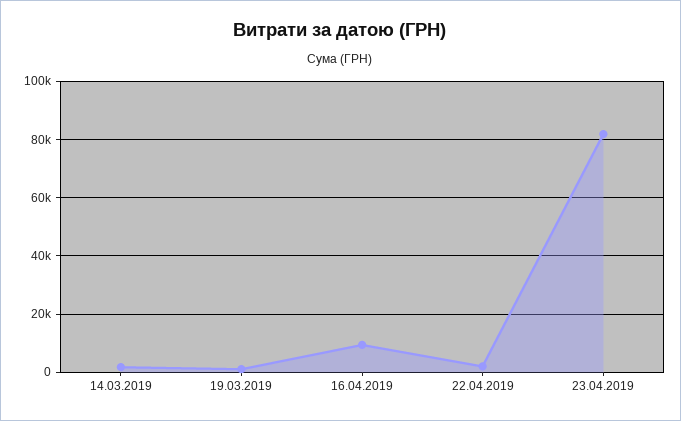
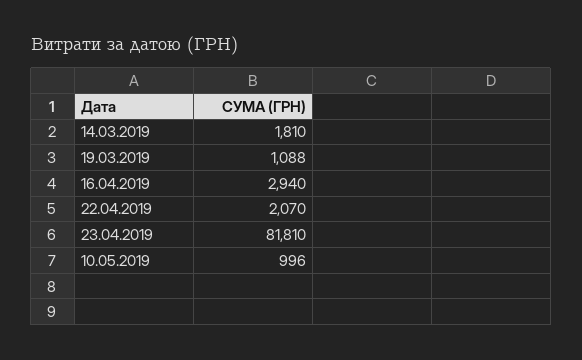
16.04.2019: 10000 -> 2940
10.05.2019: none -> 996

